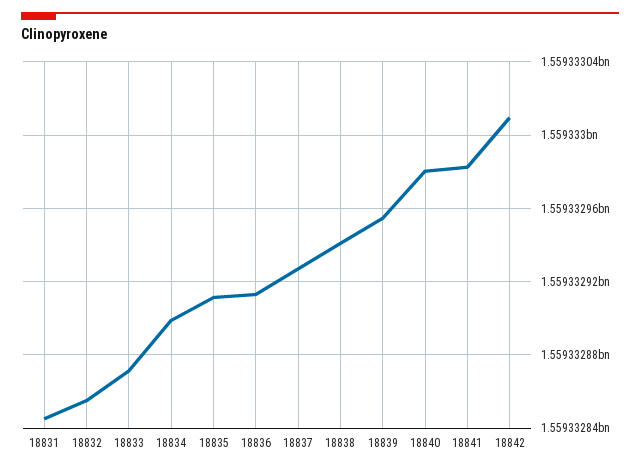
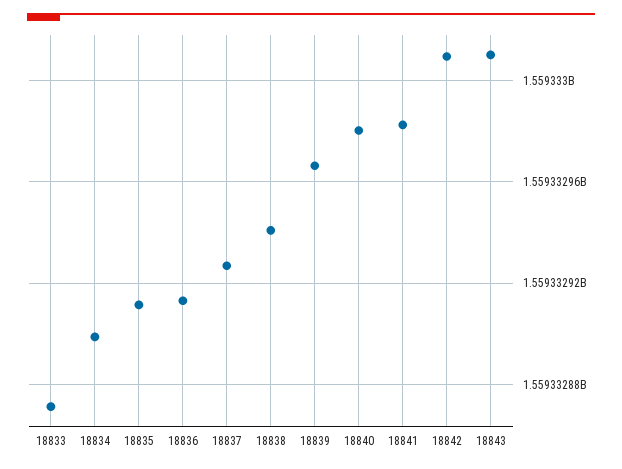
18831: 1559332845 -> none
18832: 1559332855 -> none
18839: 1559332955 -> 1559332965
18843: none -> 1559333010

